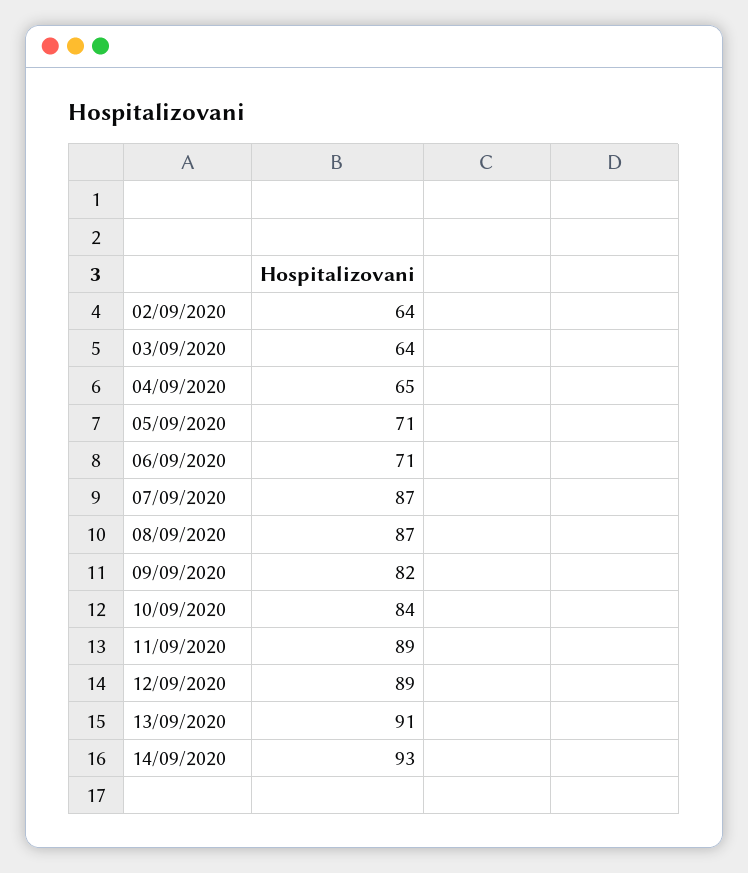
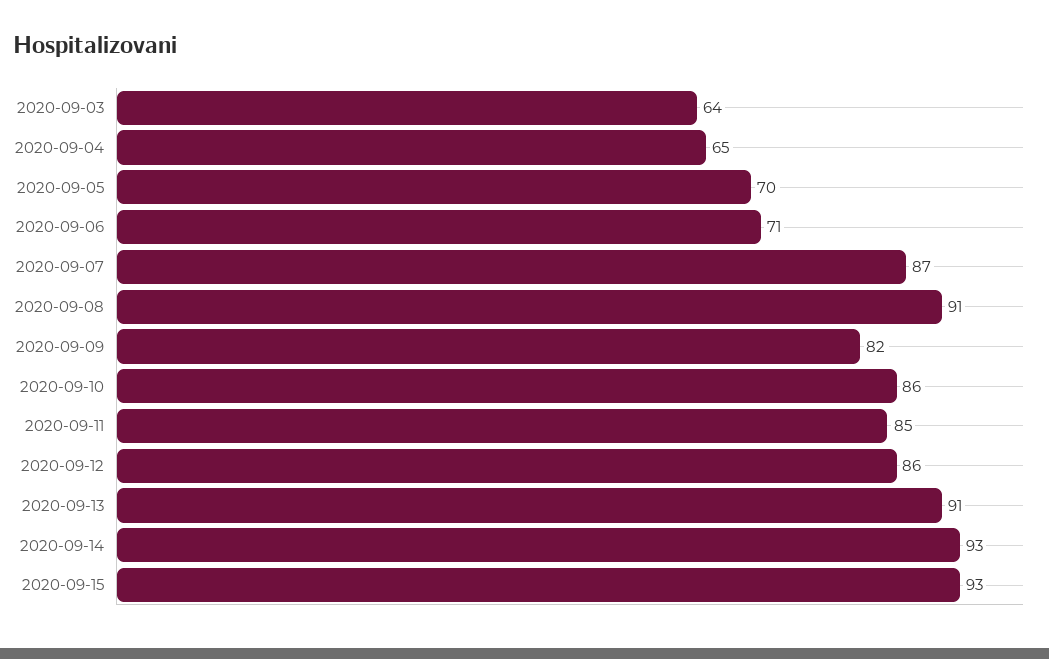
02/09/2020: 64 -> none
05/09/2020: 71 -> 70
08/09/2020: 87 -> 91
10/09/2020: 84 -> 86
11/09/2020: 89 -> 85
12/09/2020: 89 -> 86
2020-09-15: none -> 93

